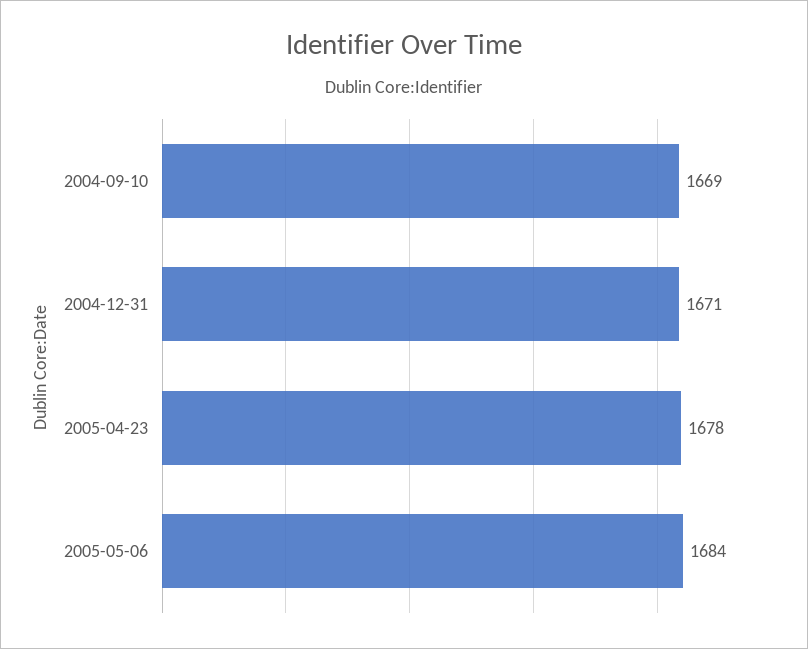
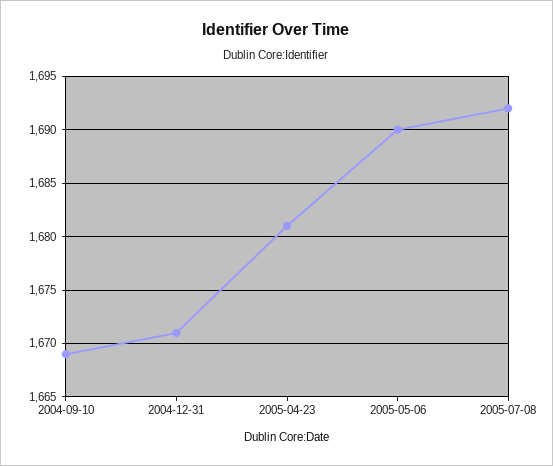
2005-04-23: 1678 -> 1681
2005-05-06: 1684 -> 1690
2005-07-08: none -> 1692

